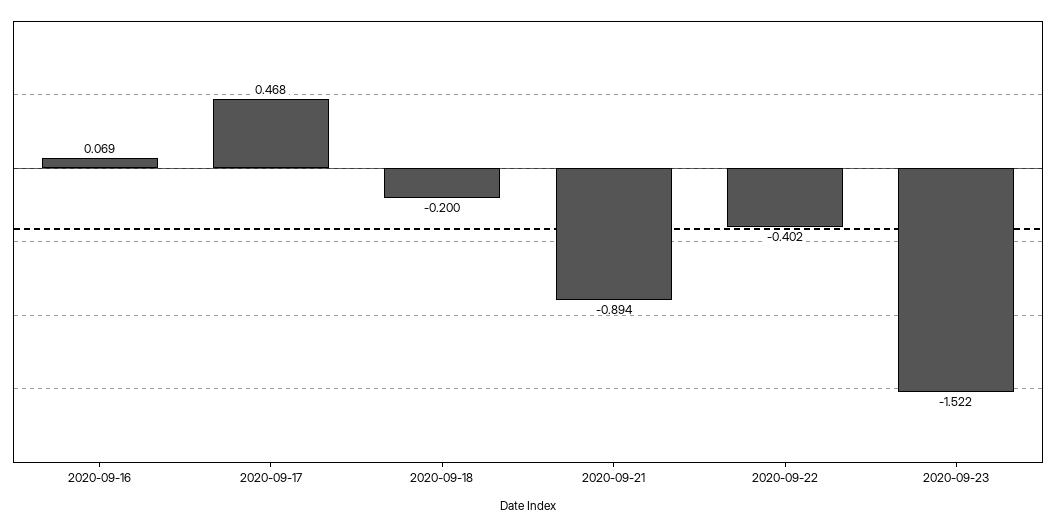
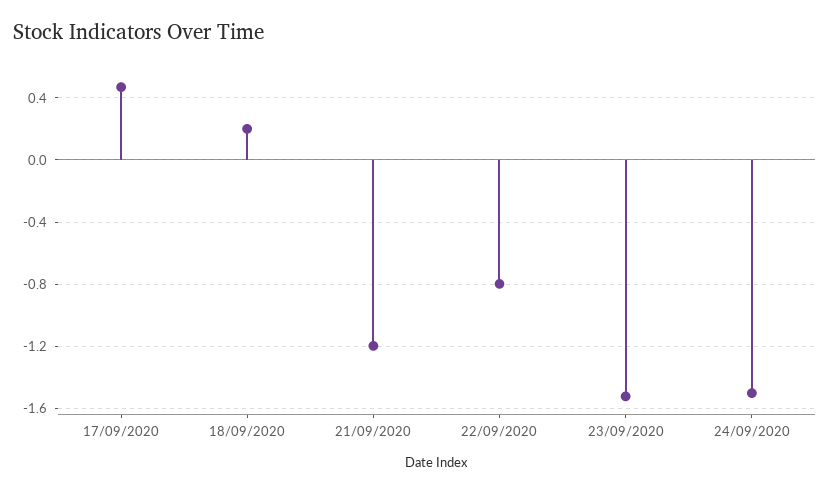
2020-09-16: 0.069 -> none
2020-09-18: -0.2 -> 0.2
2020-09-21: -0.894 -> -1.2
2020-09-22: -0.402 -> -0.8
24/09/2020: none -> -1.5

